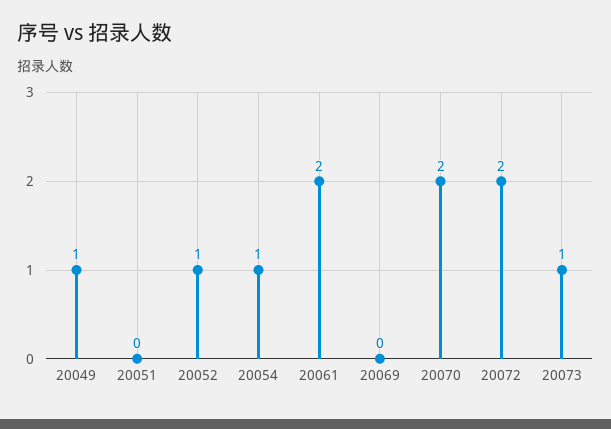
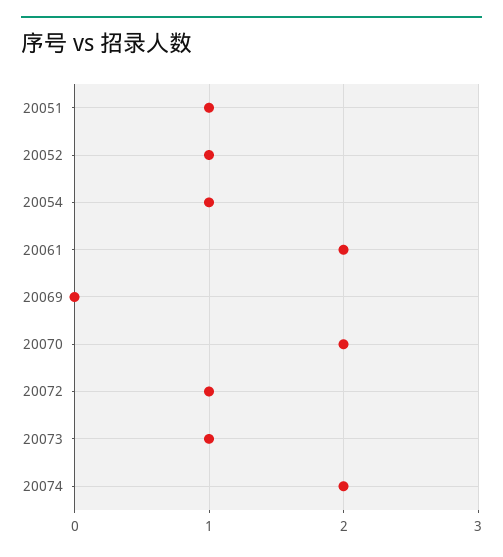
20049: 1 -> none
20051: 0 -> 1
20072: 2 -> 1
20074: none -> 2

